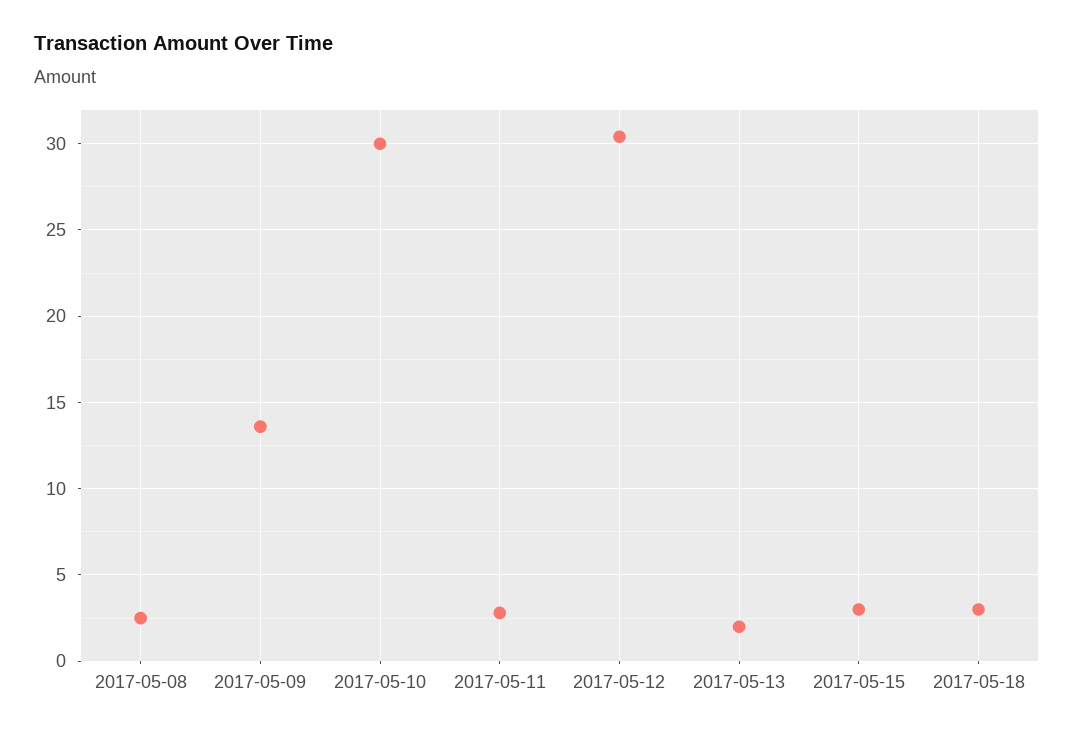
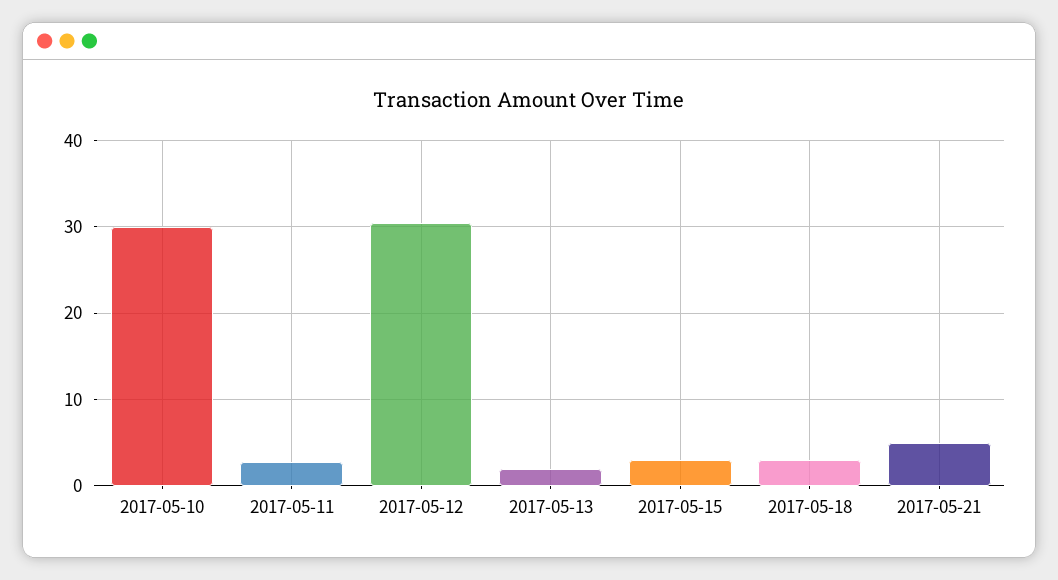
2017-05-08: 2.5 -> none
2017-05-09: 13.5 -> none
2017-05-21: none -> 5

